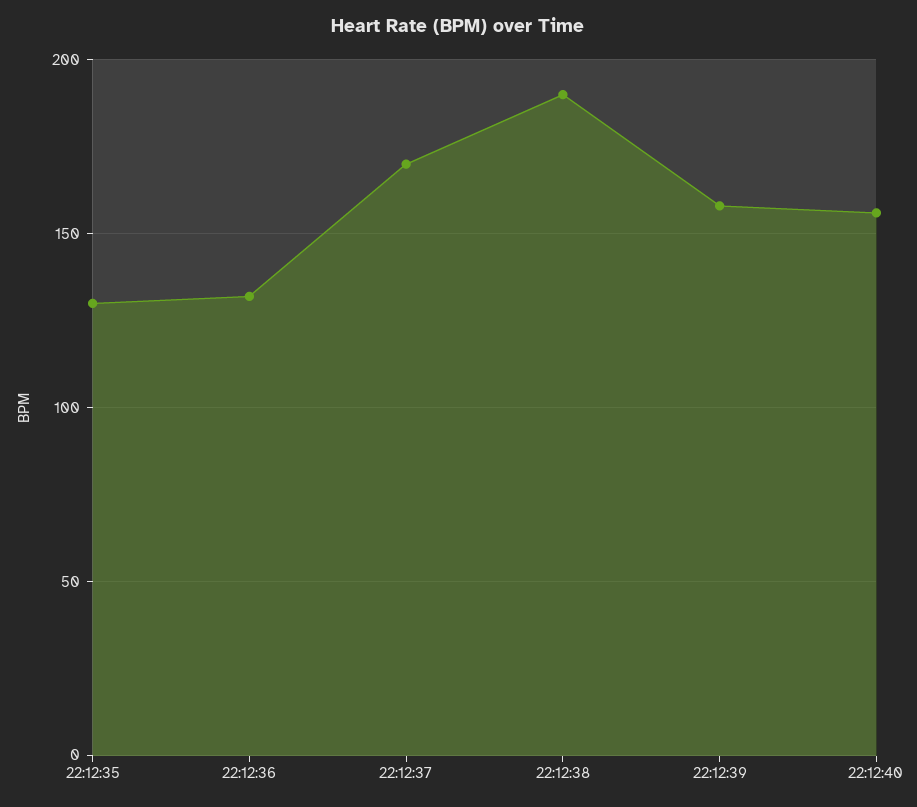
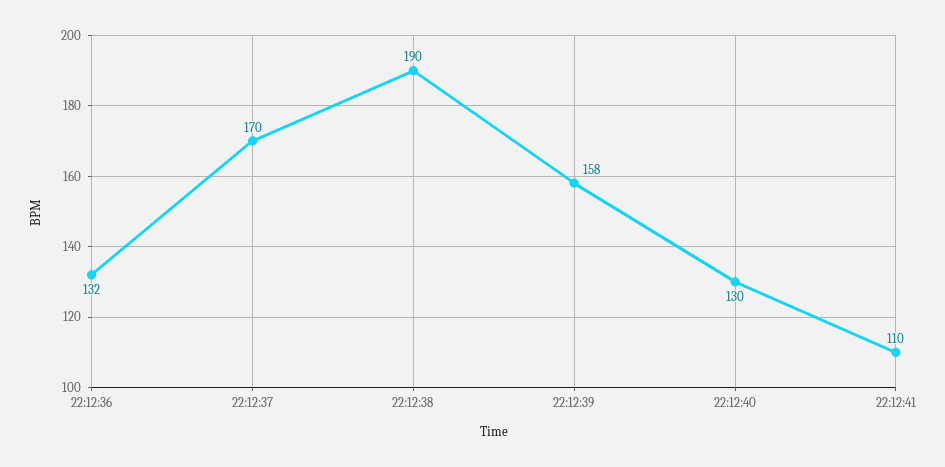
22:12:35: 130 -> none
22:12:40: 155 -> 130
22:12:41: none -> 110

